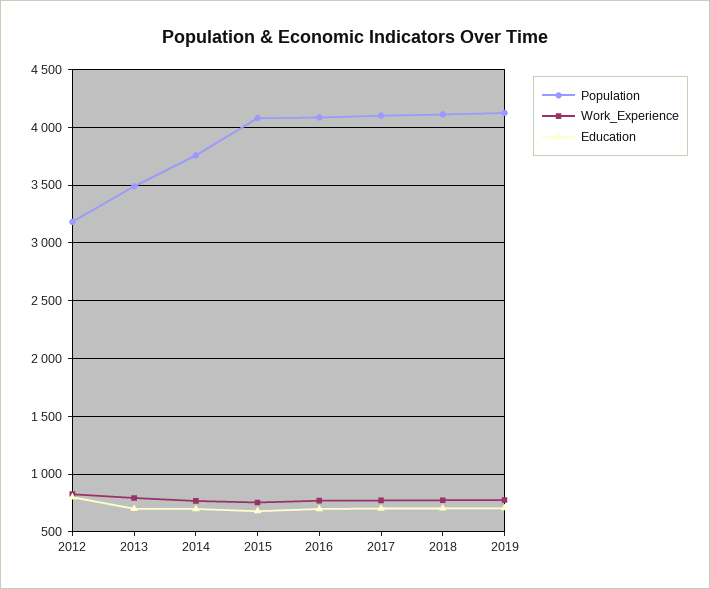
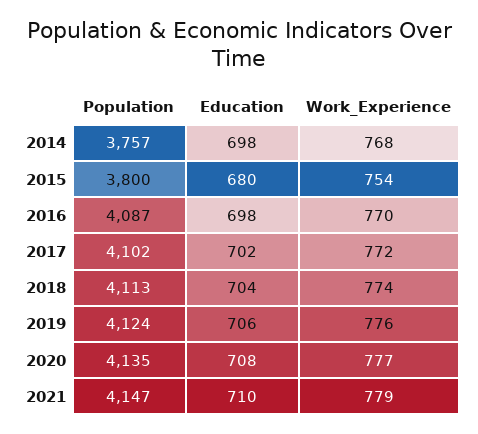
Population, 2012: 3200 -> none
Work_Experience, 2012: 800 -> none
Education, 2012: 800 -> none
Population, 2013: 3500 -> none
Work_Experience, 2013: 800 -> none
Education, 2013: 700 -> none
Population, 2015: 4100 -> 3800
Population, 2020: none -> 4135
Education, 2020: none -> 708
Work_Experience, 2020: none -> 777
Population, 2021: none -> 4147
Education, 2021: none -> 710
Work_Experience, 2021: none -> 779

